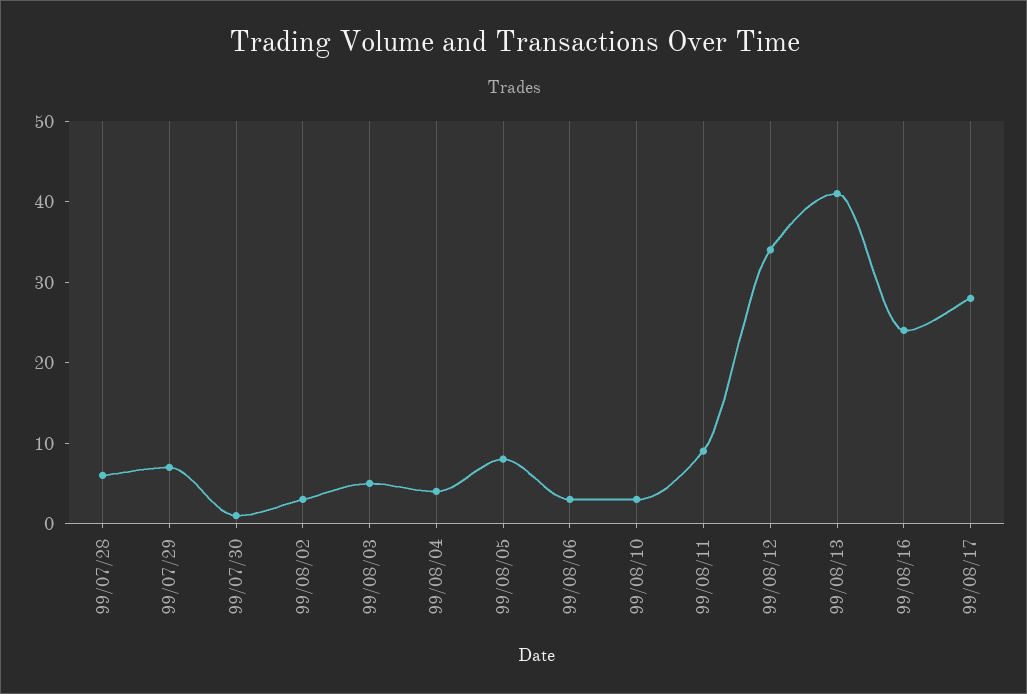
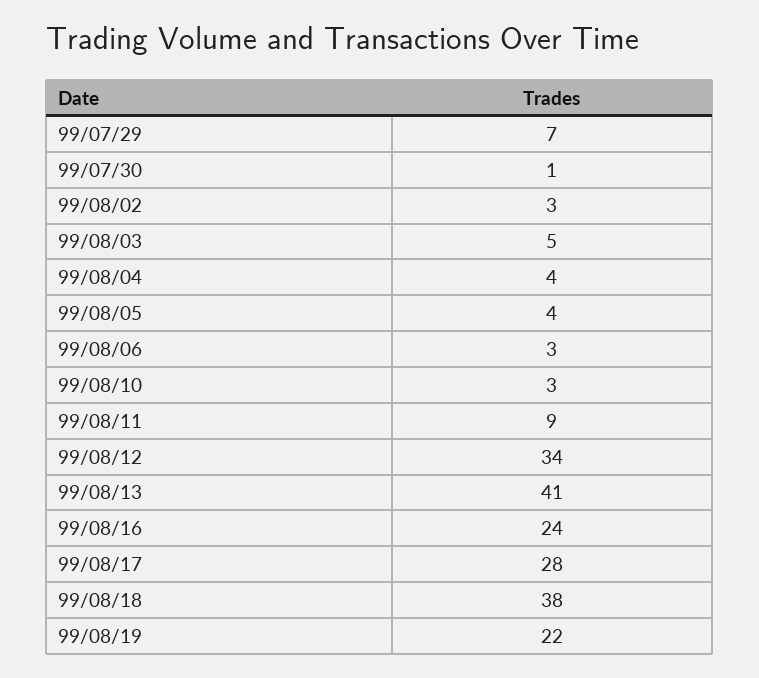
99/07/28: 6 -> none
99/08/05: 8 -> 4
99/08/18: none -> 38
99/08/19: none -> 22

